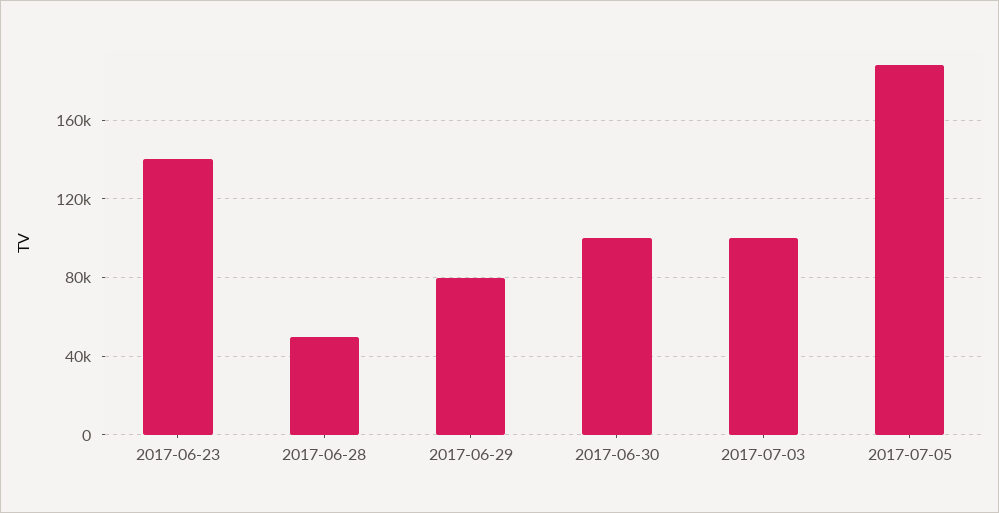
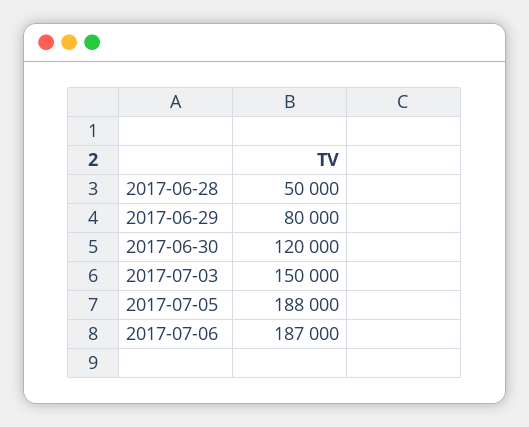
2017-06-23: 140000 -> none
2017-06-30: 100000 -> 120000
2017-07-03: 100000 -> 150000
2017-07-06: none -> 187000

